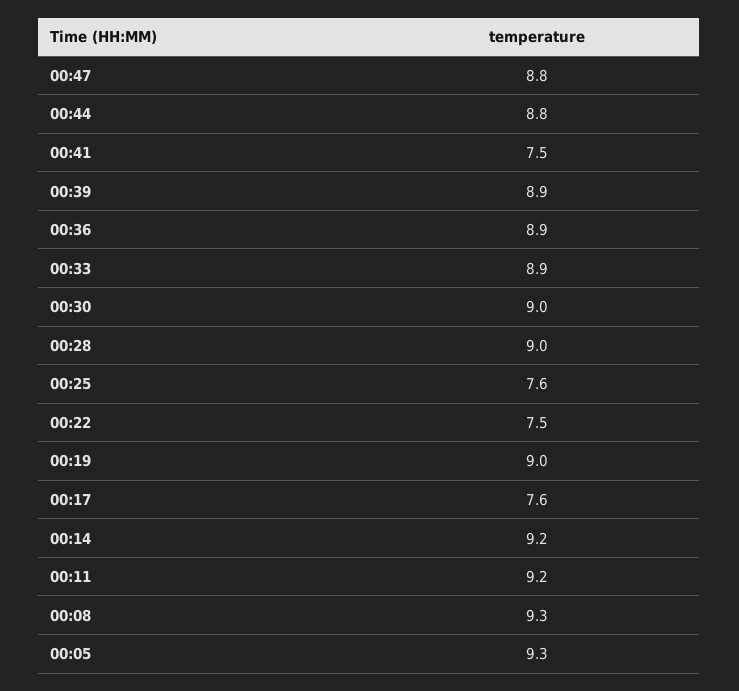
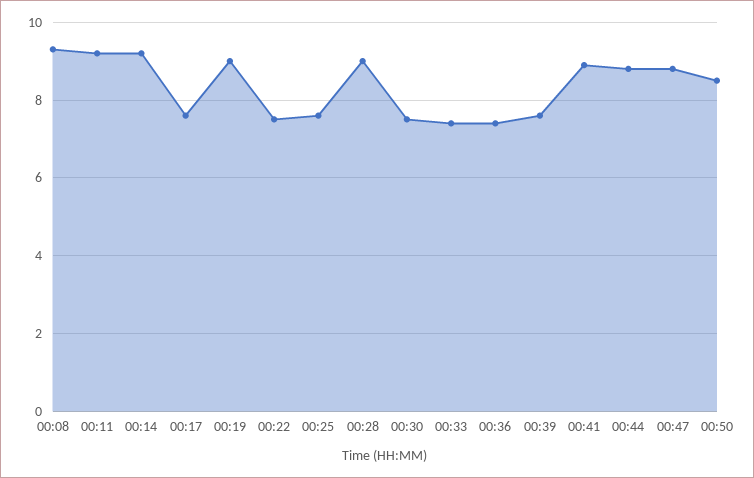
00:41: 7.5 -> 9
00:39: 8.9 -> 7.5
00:36: 8.9 -> 7.5
00:33: 8.9 -> 7.5
00:30: 9 -> 7.5
00:05: 9.3 -> none
00:50: none -> 8.5

